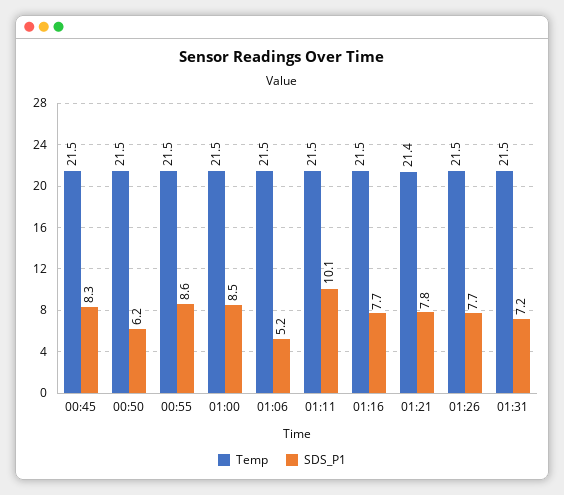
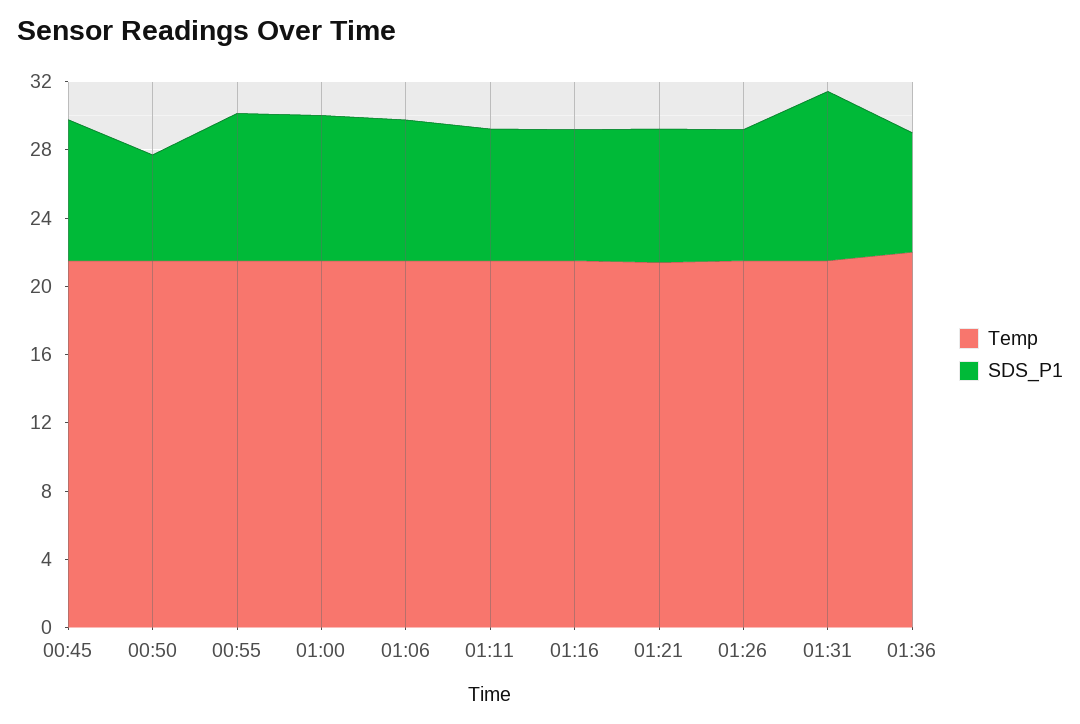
SDS_P1, 01:06: 5.2 -> 8
SDS_P1, 01:11: 10.1 -> 8
SDS_P1, 01:31: 7.2 -> 10
Temp, 01:36: none -> 22
SDS_P1, 01:36: none -> 7

